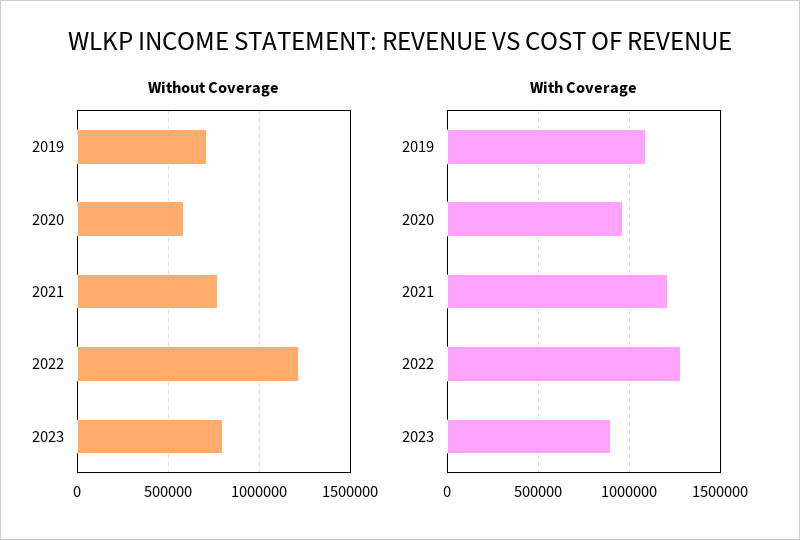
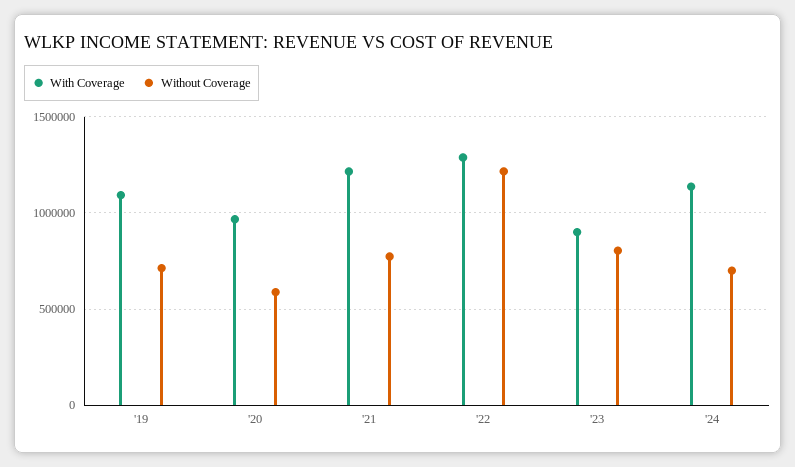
With Coverage, '24: none -> 1150000
Without Coverage, '24: none -> 700000

